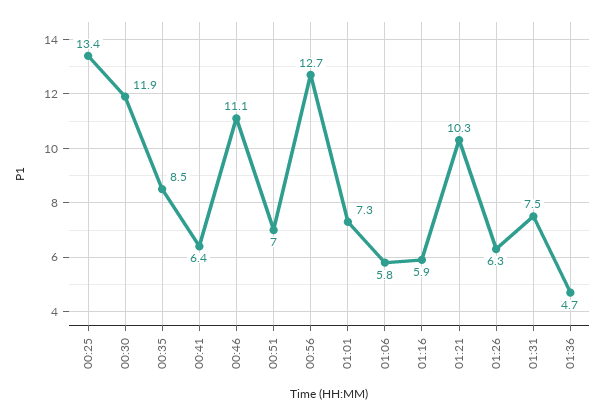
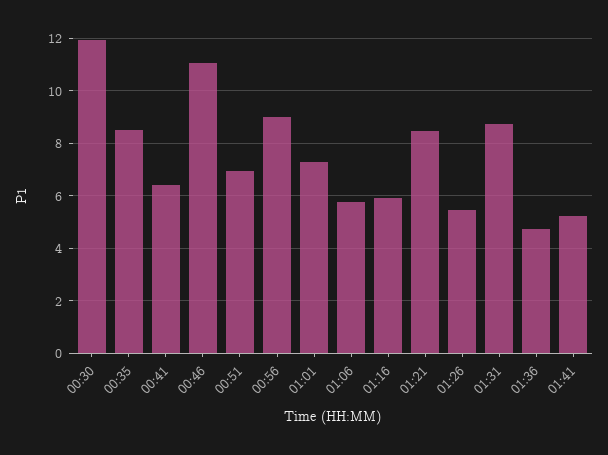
00:25: 13.4 -> none
00:56: 12.7 -> 9
01:21: 10.3 -> 8.5
01:26: 6.3 -> 5.5
01:31: 7.5 -> 8.75
01:41: none -> 5.25

